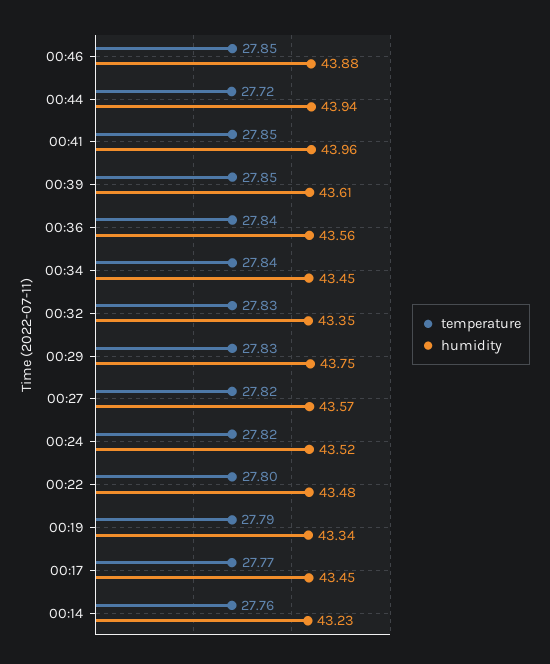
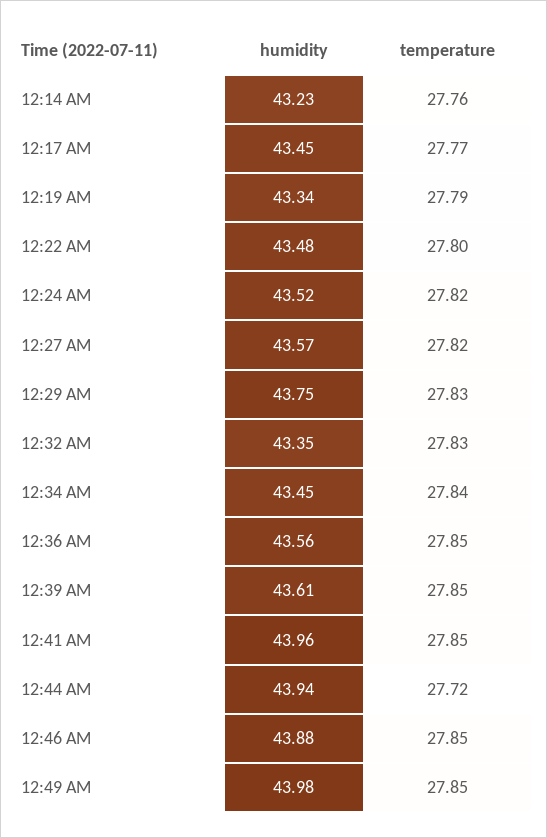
temperature, 00:36: 27.84 -> 27.85
humidity, 12:49 AM: none -> 43.98
temperature, 12:49 AM: none -> 27.85

